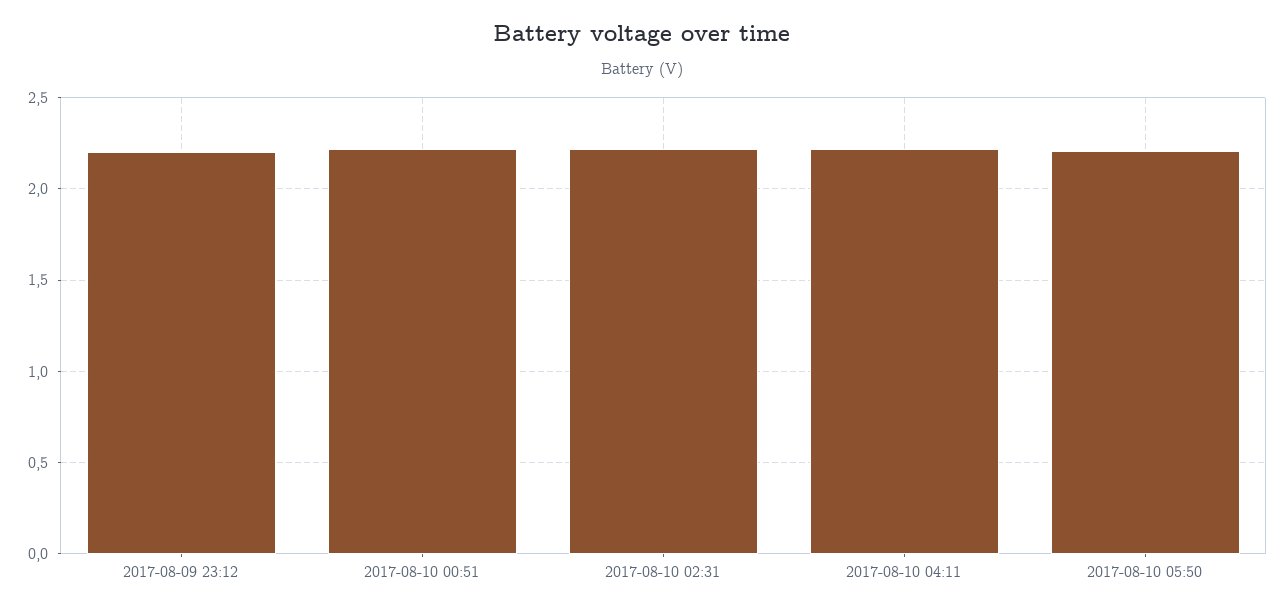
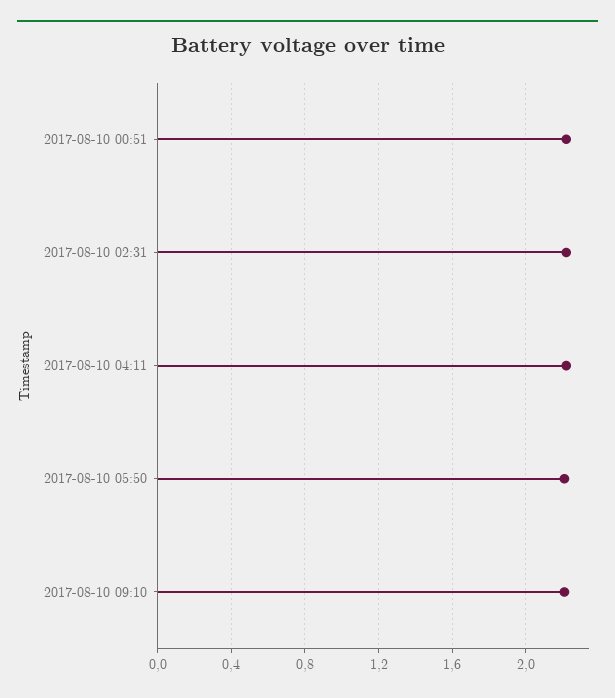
2017-08-09 23:12: 2.2 -> none
2017-08-10 09:10: none -> 2.2

